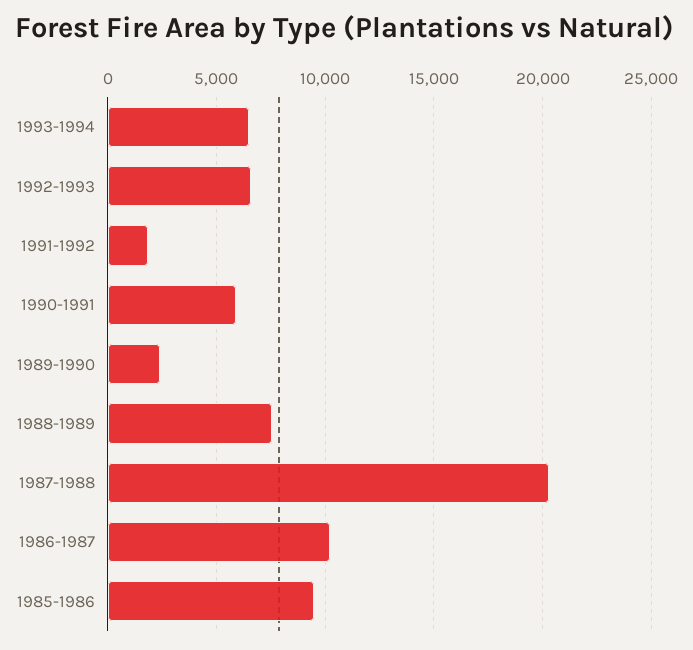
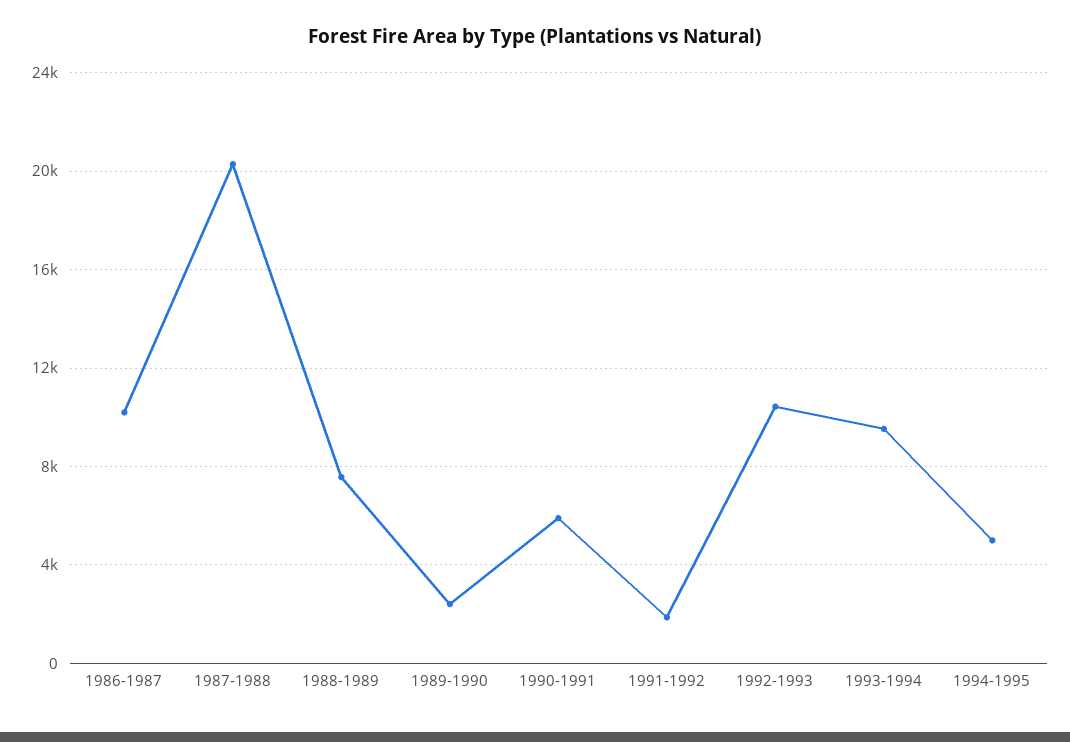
1993-1994: 6500 -> 9500
1992-1993: 6500 -> 10500
1985-1986: 9500 -> none
1994-1995: none -> 5000

